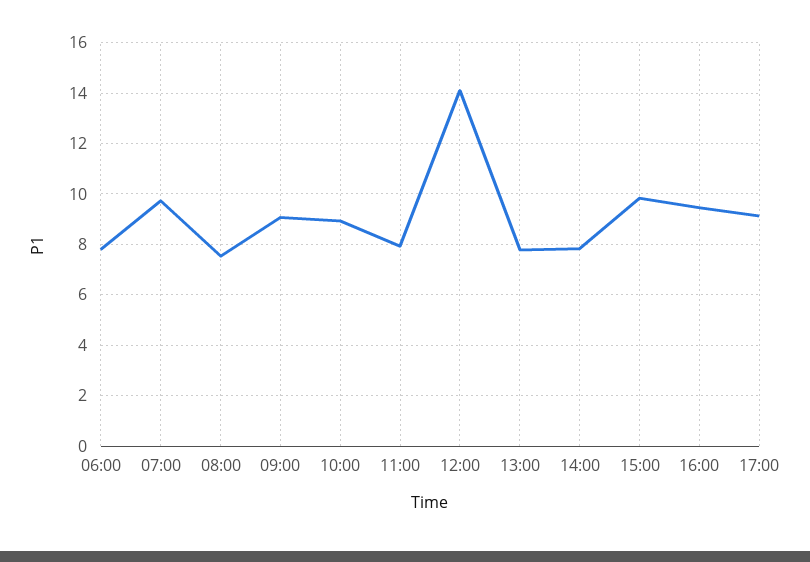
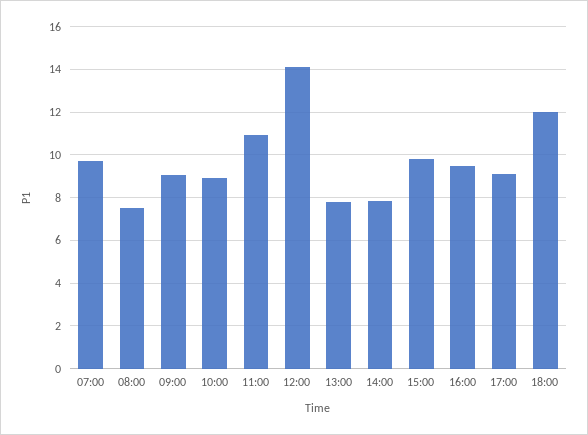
06:00: 7.75 -> none
11:00: 8 -> 11
18:00: none -> 12

